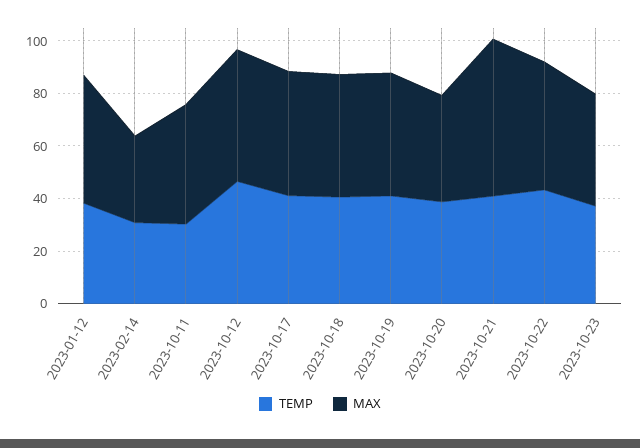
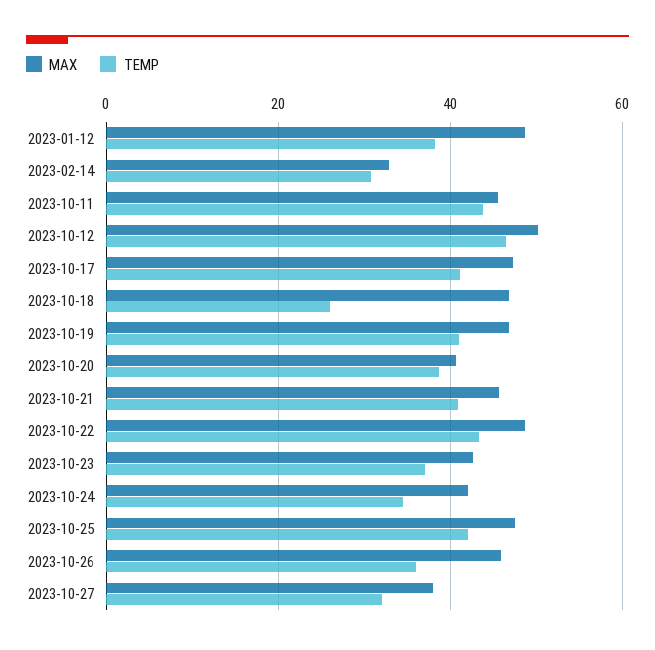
TEMP, 2023-10-11: 30 -> 44
TEMP, 2023-10-18: 40 -> 26
MAX, 2023-10-21: 60 -> 46
MAX, 2023-10-24: none -> 42
TEMP, 2023-10-24: none -> 34
MAX, 2023-10-25: none -> 48
TEMP, 2023-10-25: none -> 42
MAX, 2023-10-26: none -> 46
TEMP, 2023-10-26: none -> 36
MAX, 2023-10-27: none -> 38
TEMP, 2023-10-27: none -> 32

